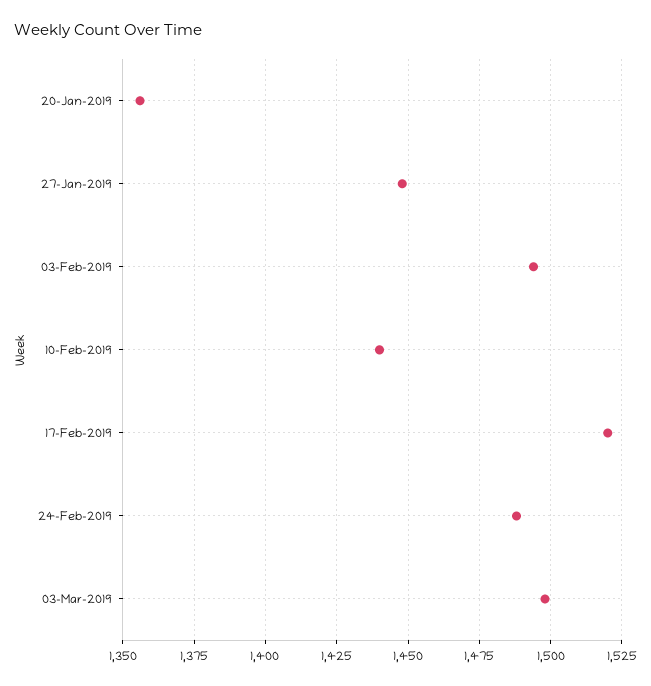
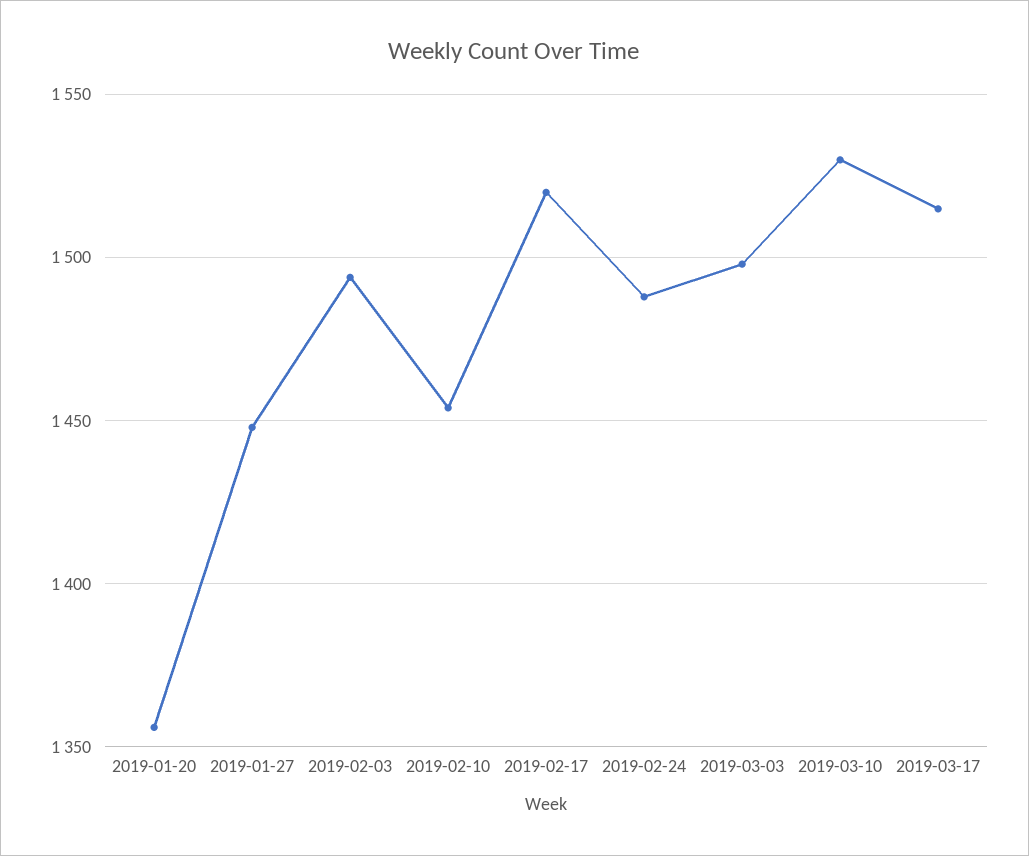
10-Feb-2019: 1440 -> 1455
2019-03-10: none -> 1530
2019-03-17: none -> 1515

